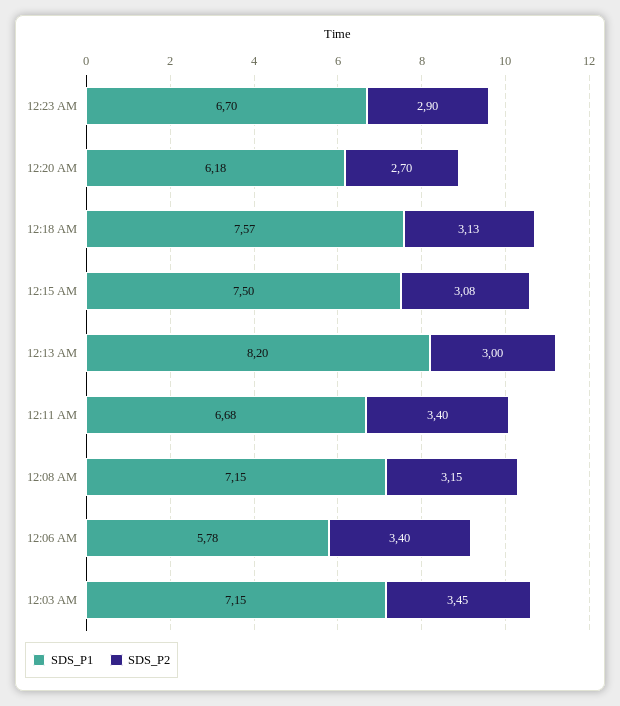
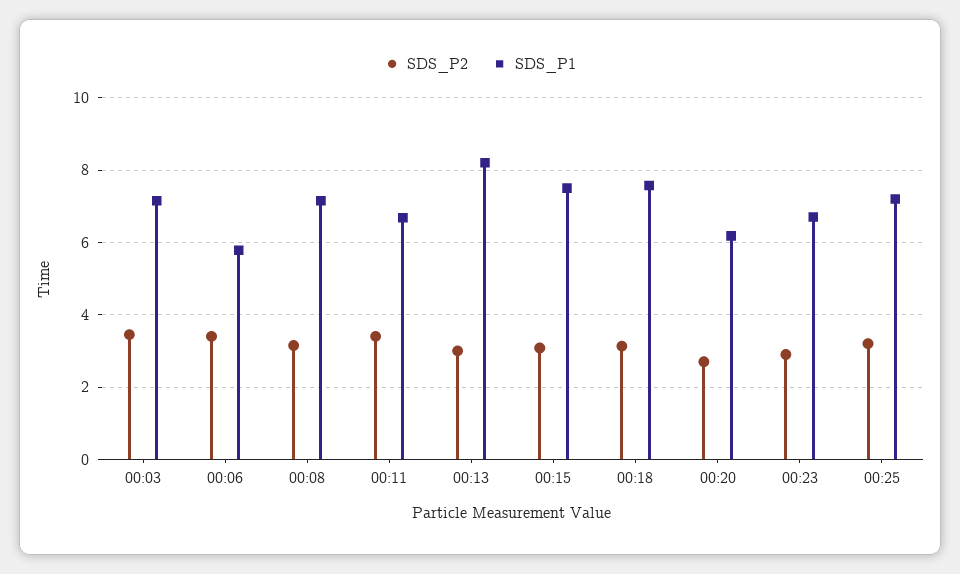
SDS_P2, 00:25: none -> 3.2
SDS_P1, 00:25: none -> 7.2

